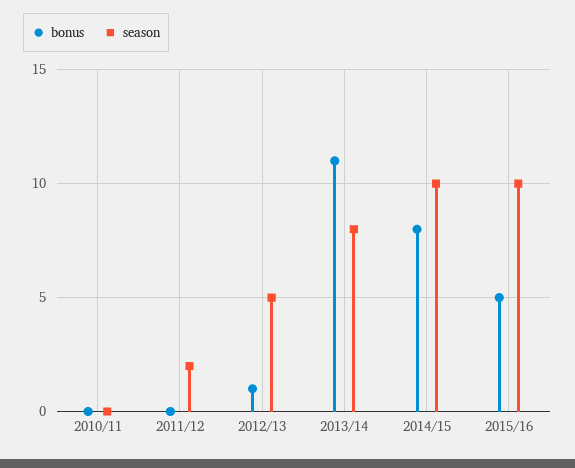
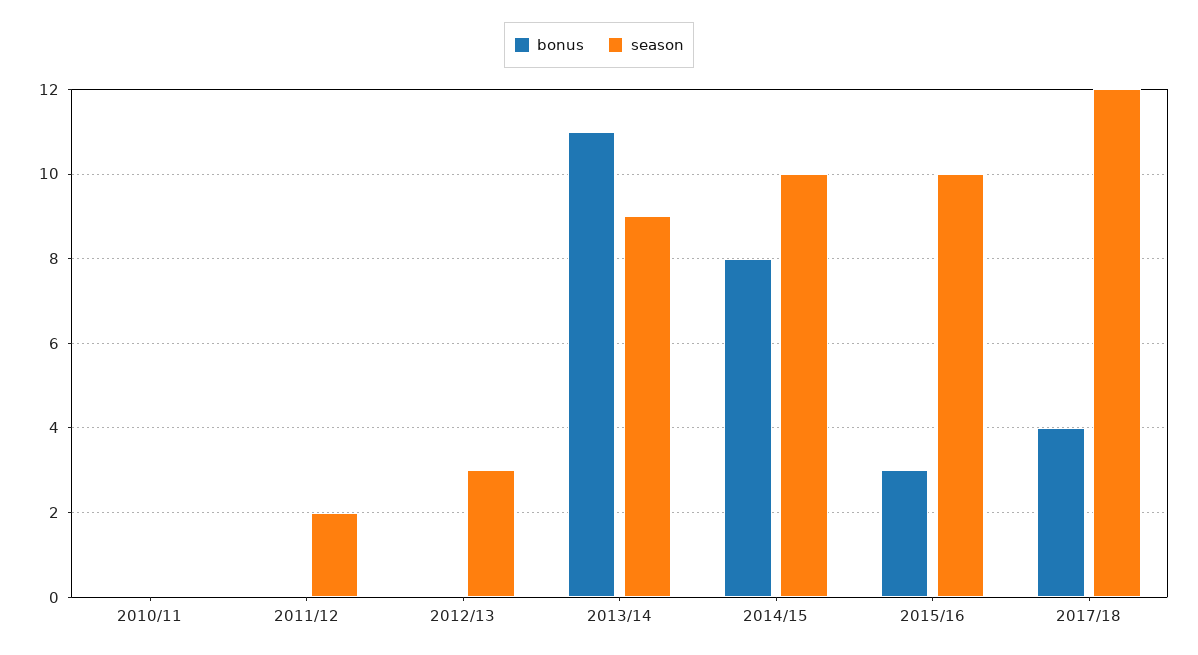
bonus, 2012/13: 1 -> 0
season, 2012/13: 5 -> 3
season, 2013/14: 8 -> 9
bonus, 2015/16: 5 -> 3
bonus, 2017/18: none -> 4
season, 2017/18: none -> 12

